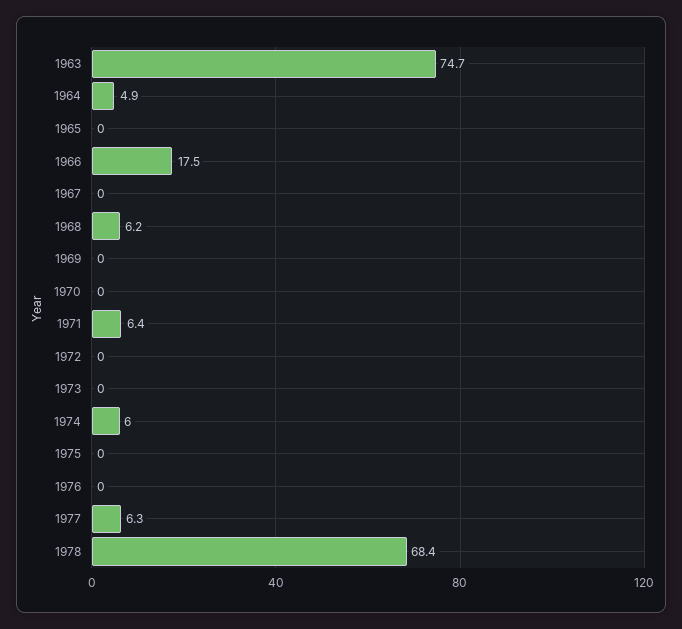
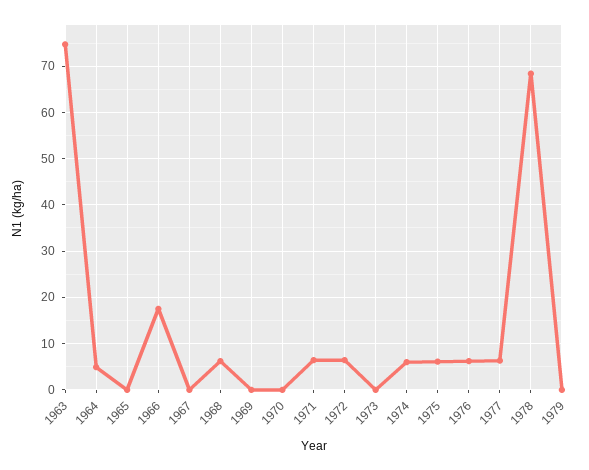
1972: 0 -> 6
1975: 0 -> 6
1976: 0 -> 6
1979: none -> 0

